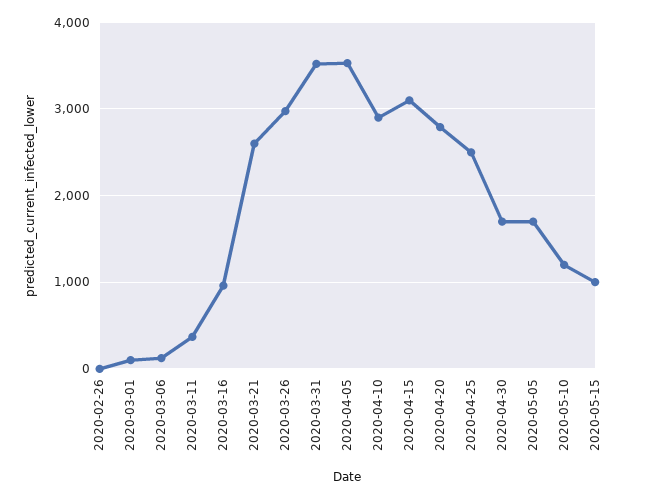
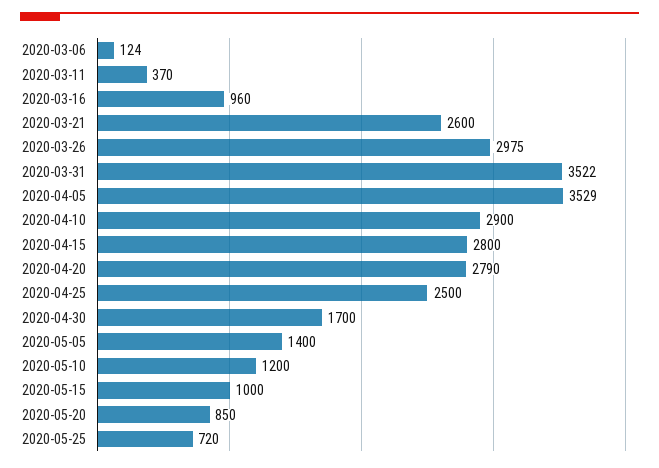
2020-02-26: 0 -> none
2020-03-01: 100 -> none
2020-04-15: 3100 -> 2800
2020-05-05: 1700 -> 1400
2020-05-20: none -> 850
2020-05-25: none -> 720

